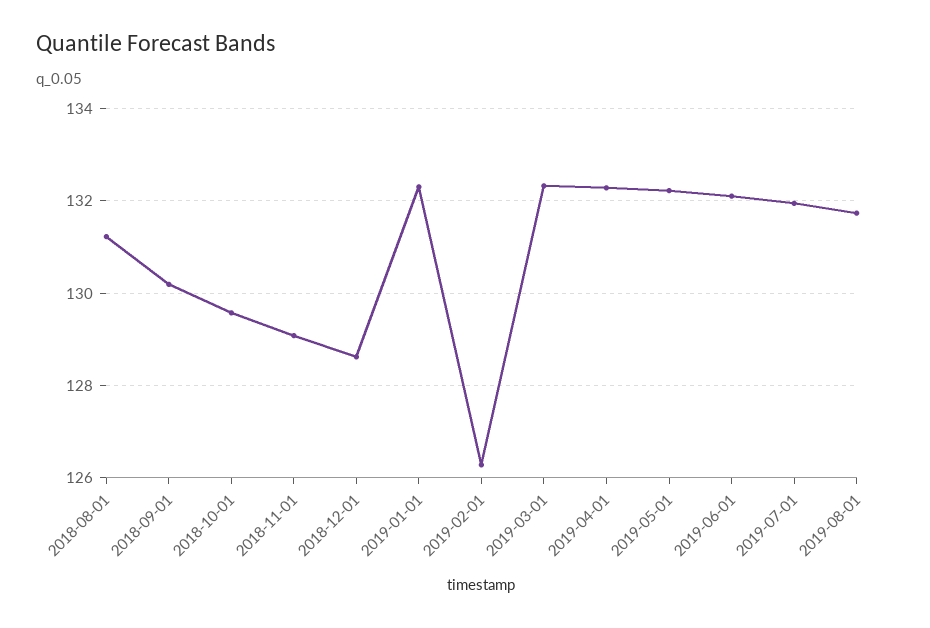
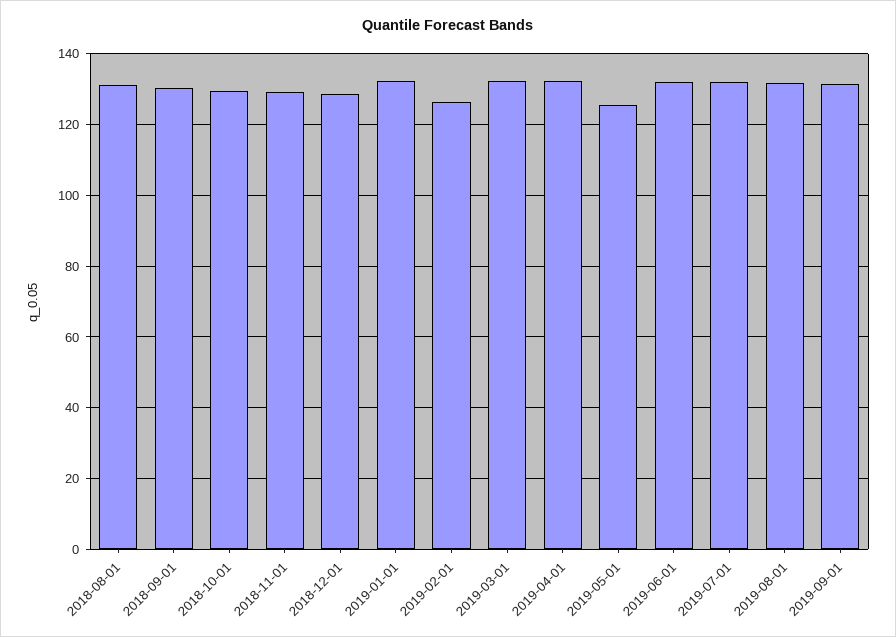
2019-05-01: 132.2 -> 126
2019-09-01: none -> 132

